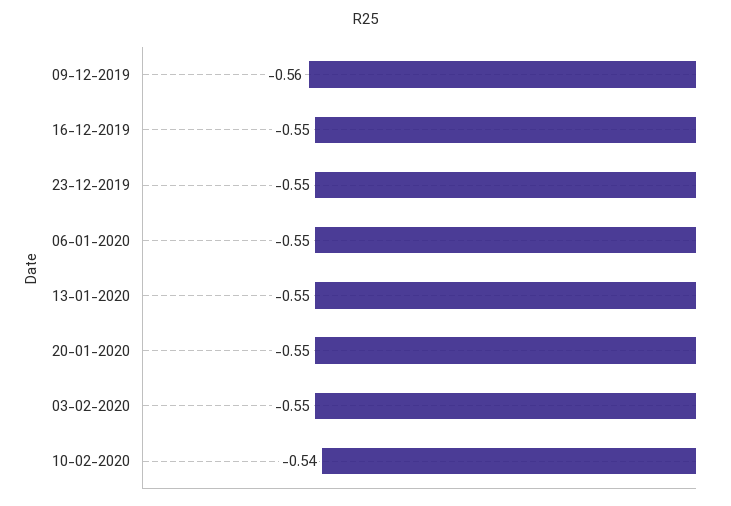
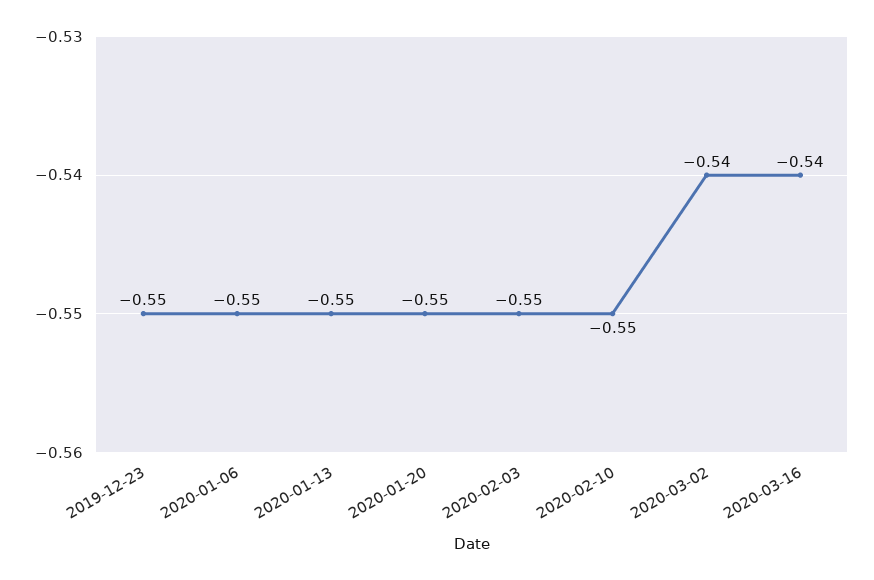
09-12-2019: -0.56 -> none
16-12-2019: -0.55 -> none
10-02-2020: -0.54 -> -0.55
2020-03-02: none -> -0.54
2020-03-16: none -> -0.54

